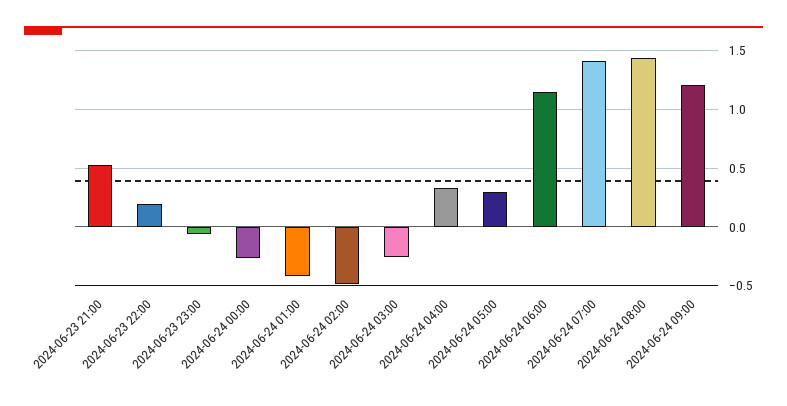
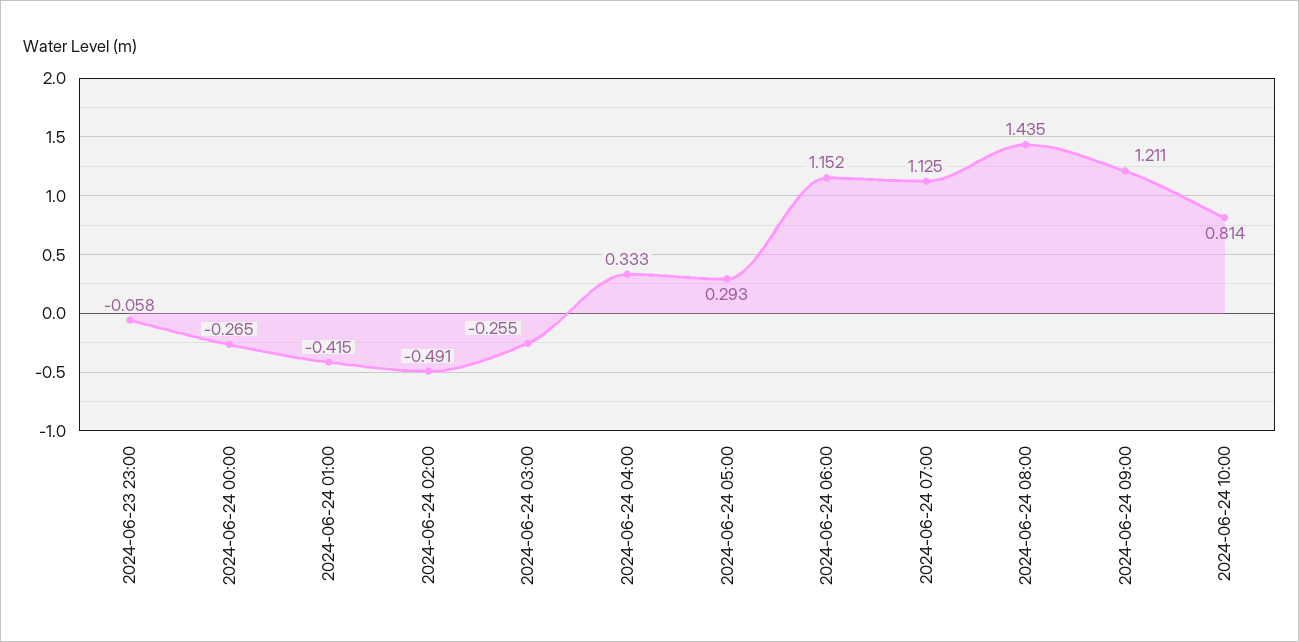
2024-06-23 21:00: 0.5 -> none
2024-06-23 22:00: 0.2 -> none
2024-06-24 07:00: 1.4 -> 1.125
2024-06-24 10:00: none -> 0.814

